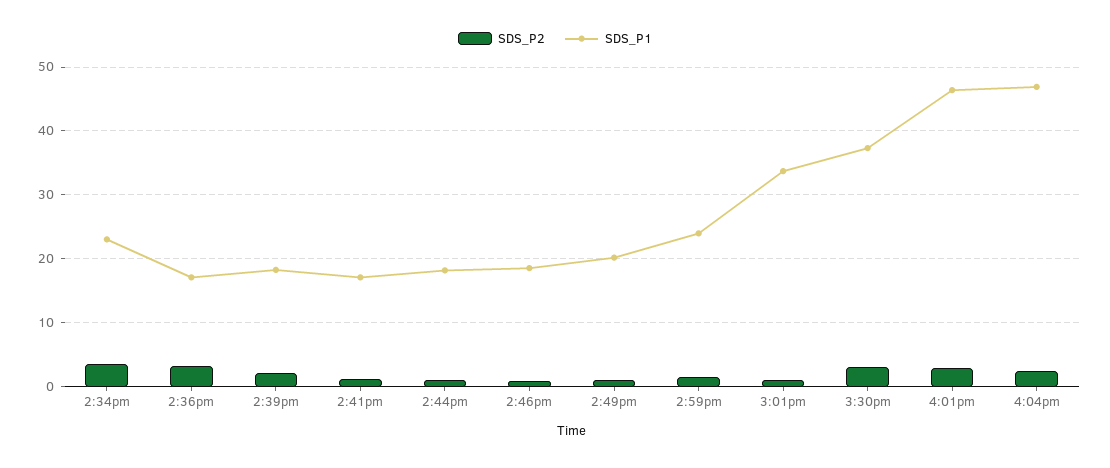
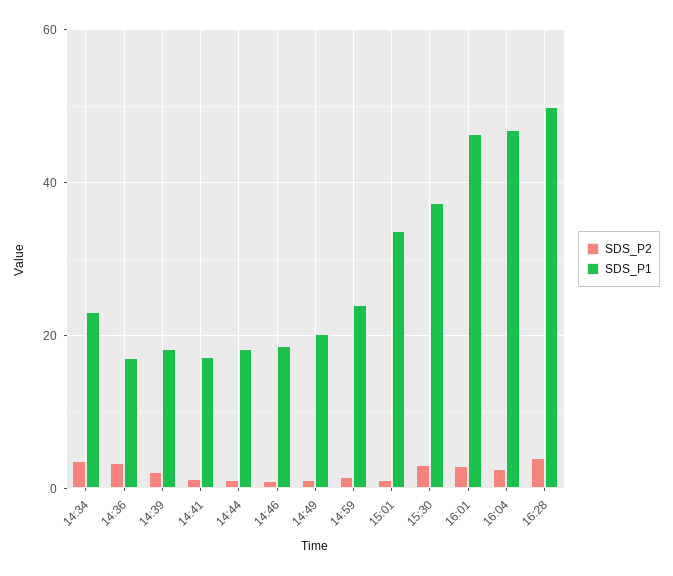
SDS_P2, 16:28: none -> 4
SDS_P1, 16:28: none -> 50

